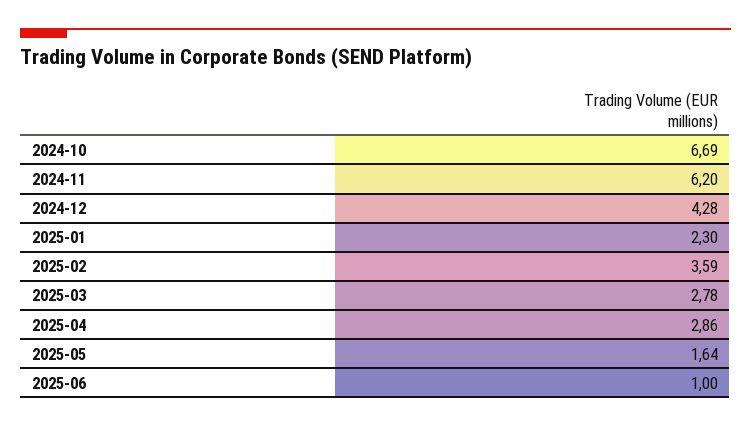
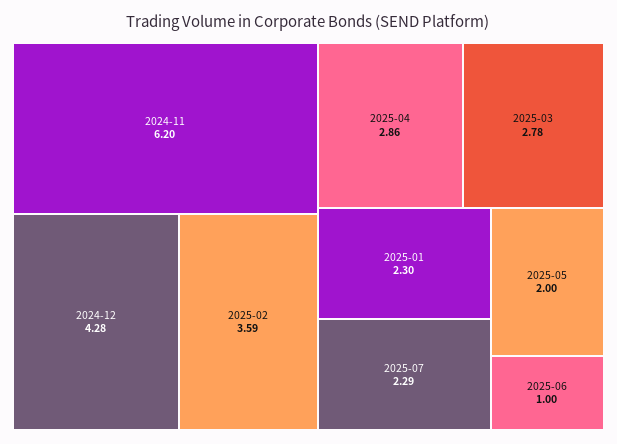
2024-10: 6.69 -> none
2025-05: 1.64 -> 2
2025-07: none -> 2.29

